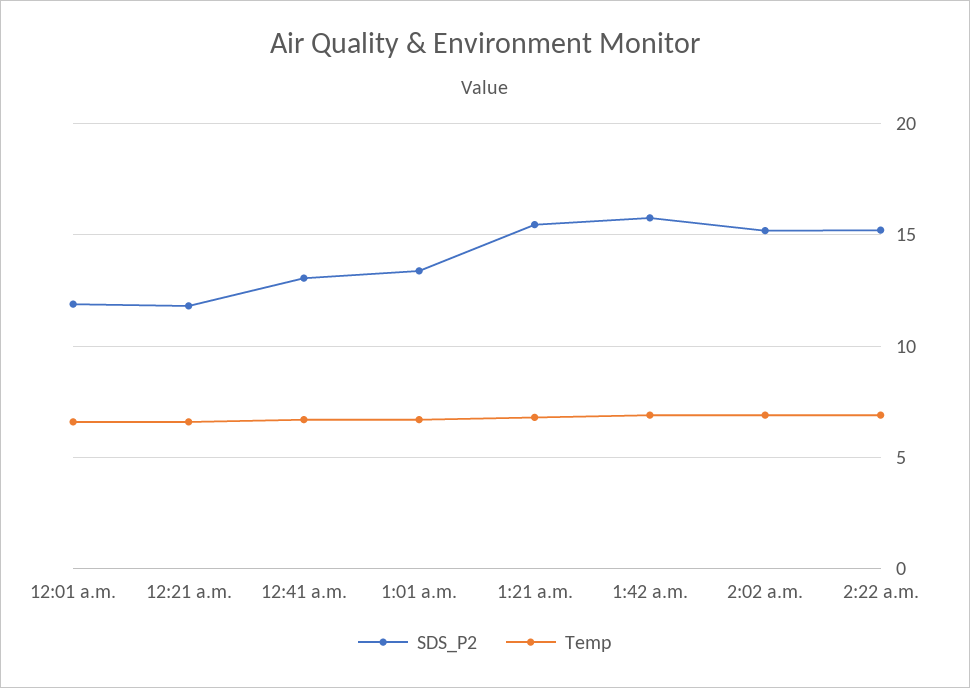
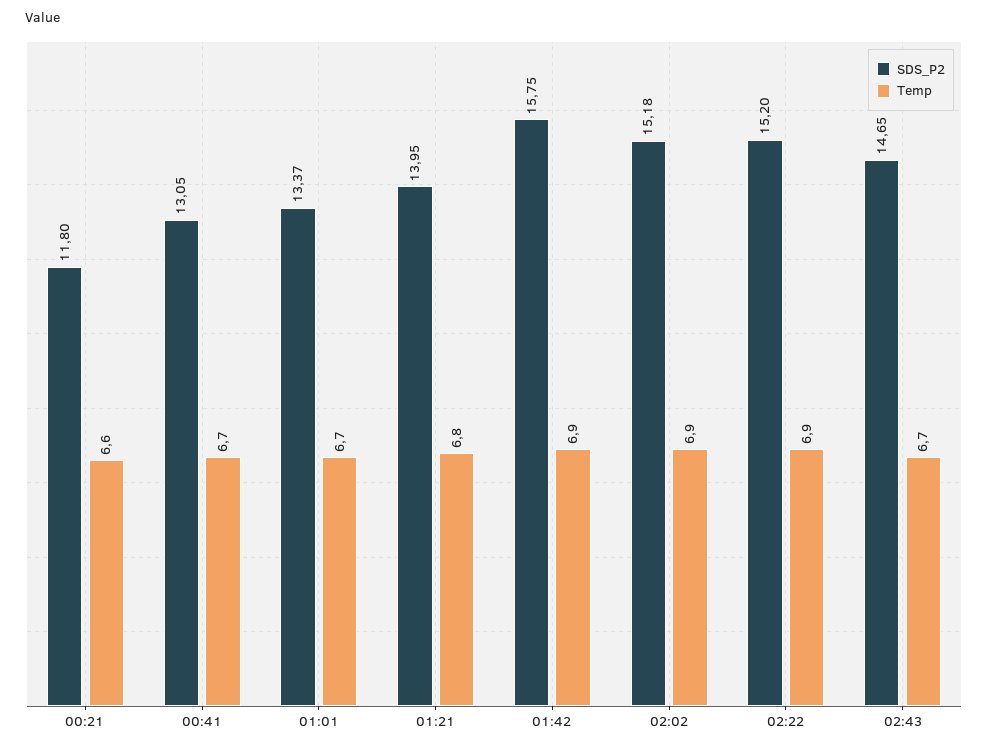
SDS_P2, 12:01 a.m.: 12 -> none
Temp, 12:01 a.m.: 6.5 -> none
SDS_P2, 1:21 a.m.: 15.5 -> 13.95
SDS_P2, 02:43: none -> 14.65
Temp, 02:43: none -> 6.7

